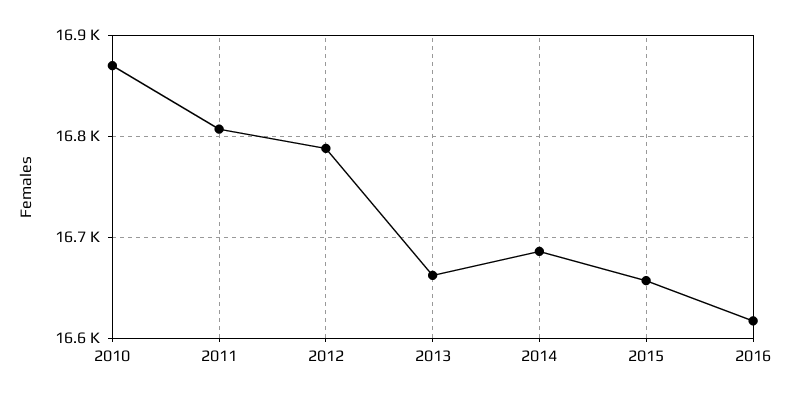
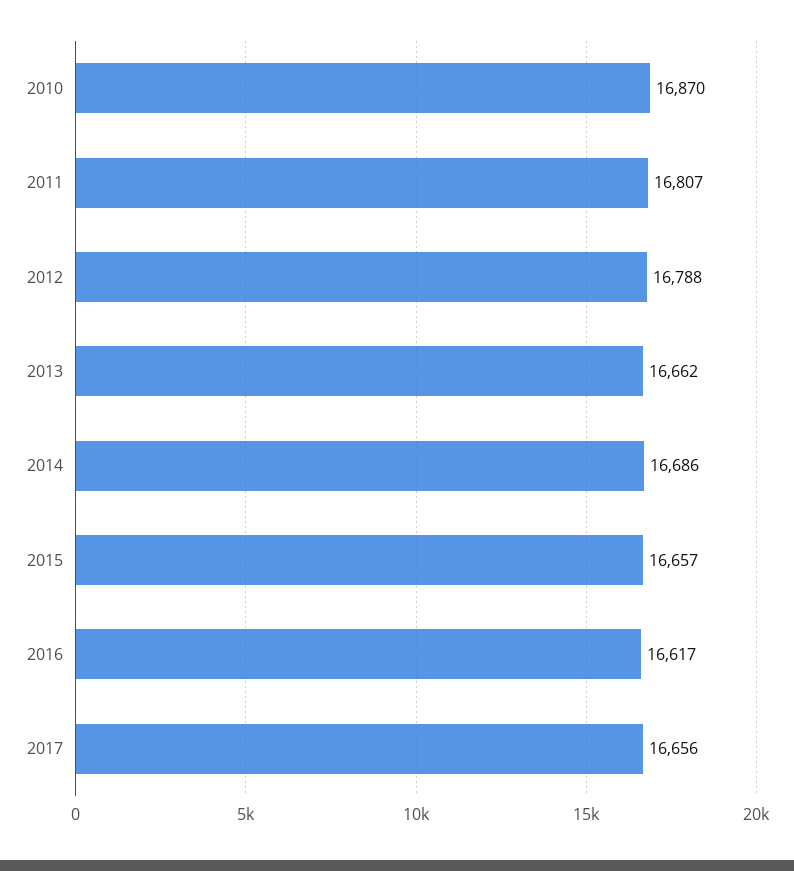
2017: none -> 16656

